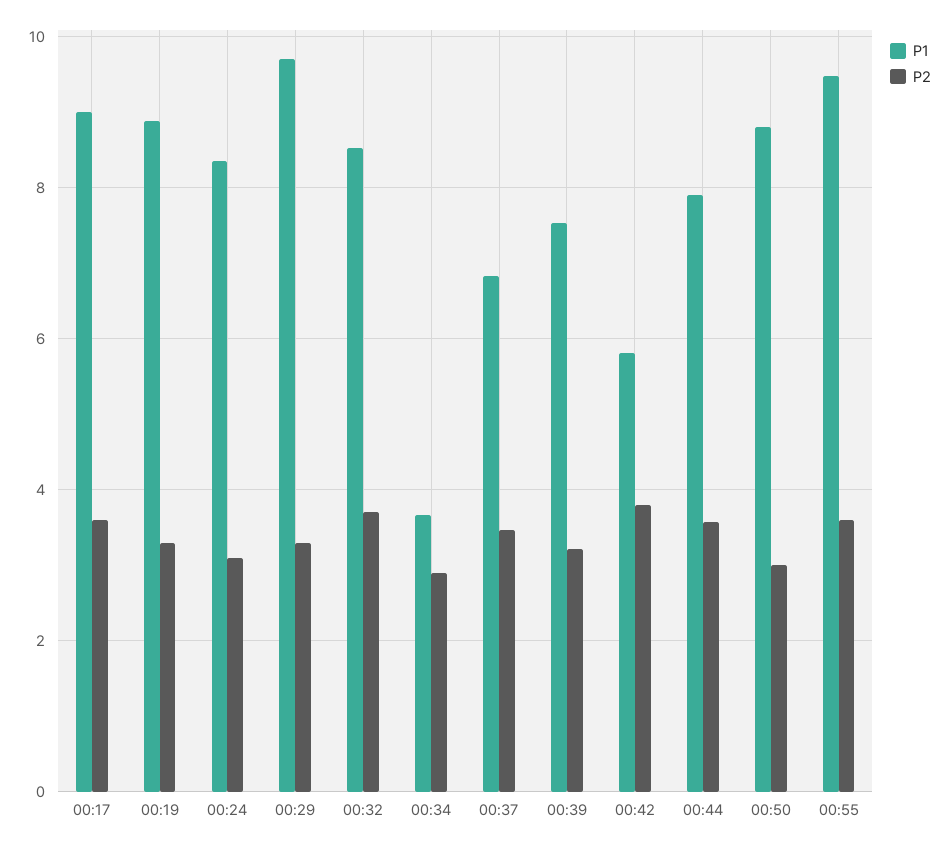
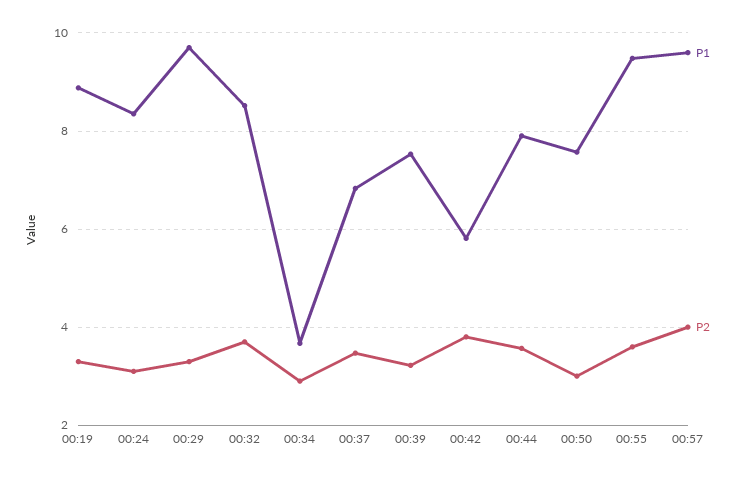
P1, 00:17: 9 -> none
P2, 00:17: 3.6 -> none
P1, 00:50: 8.8 -> 7.6
P1, 00:57: none -> 9.6
P2, 00:57: none -> 4

